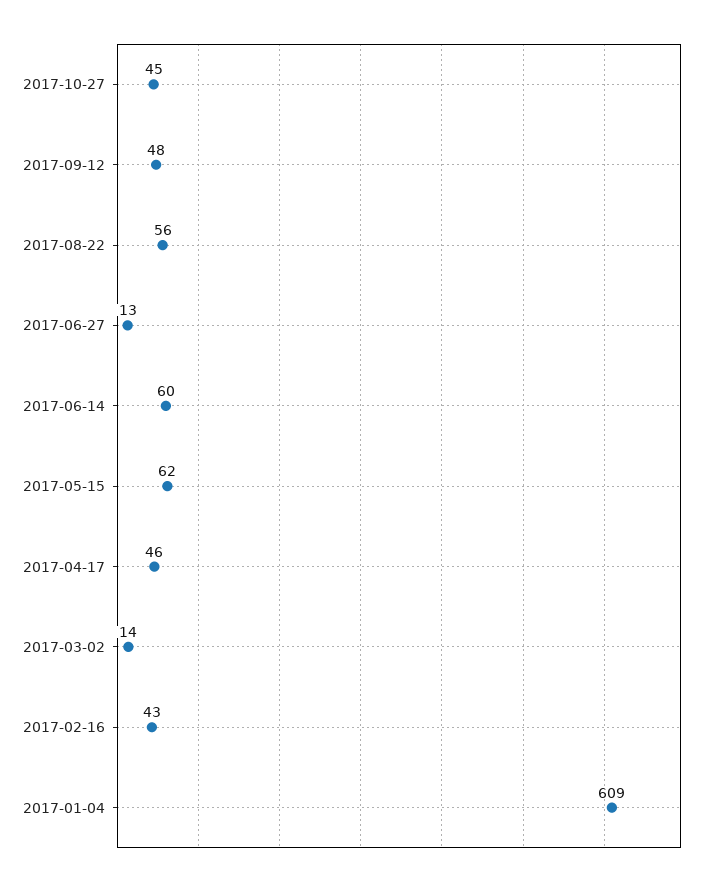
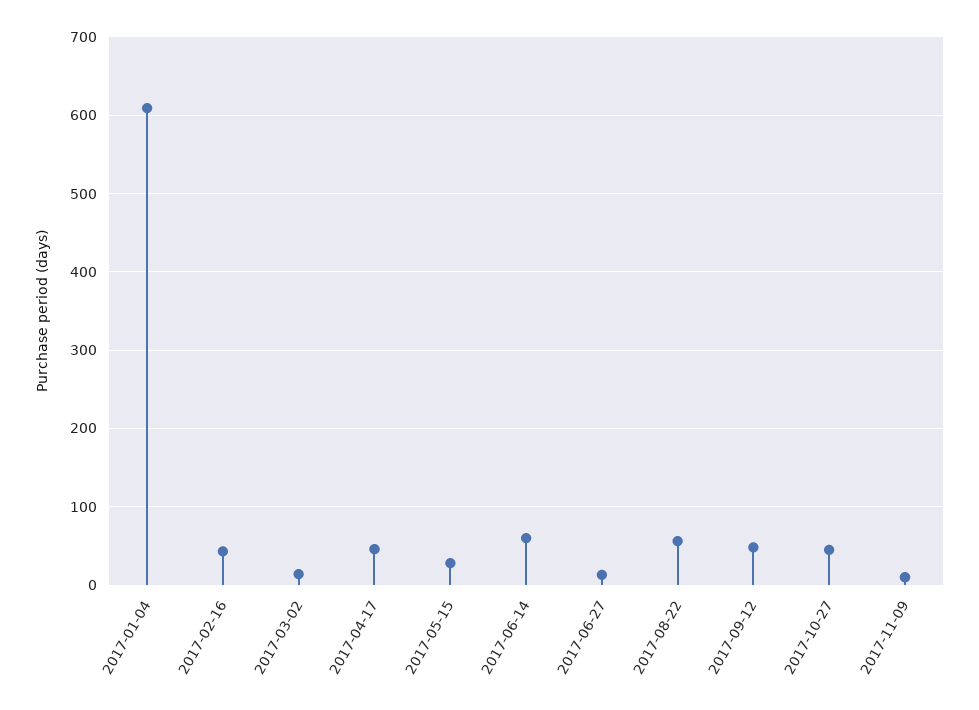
2017-05-15: 62 -> 30
2017-11-09: none -> 10

